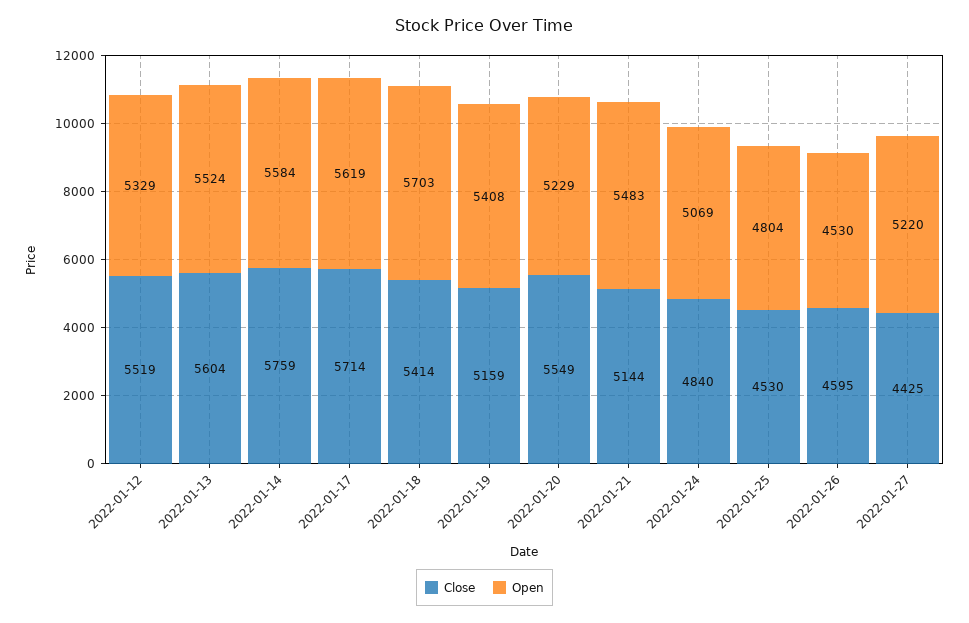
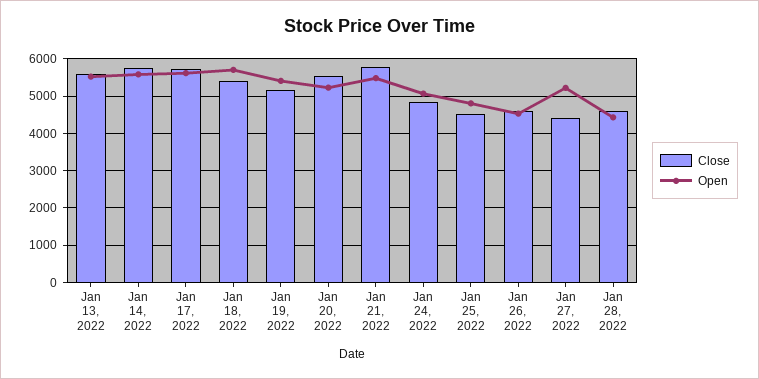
Close, 2022-01-12: 5519 -> none
Open, 2022-01-12: 5329 -> none
Close, 2022-01-21: 5144 -> 5800
Close, Jan 28, 2022: none -> 4600
Open, Jan 28, 2022: none -> 4400

